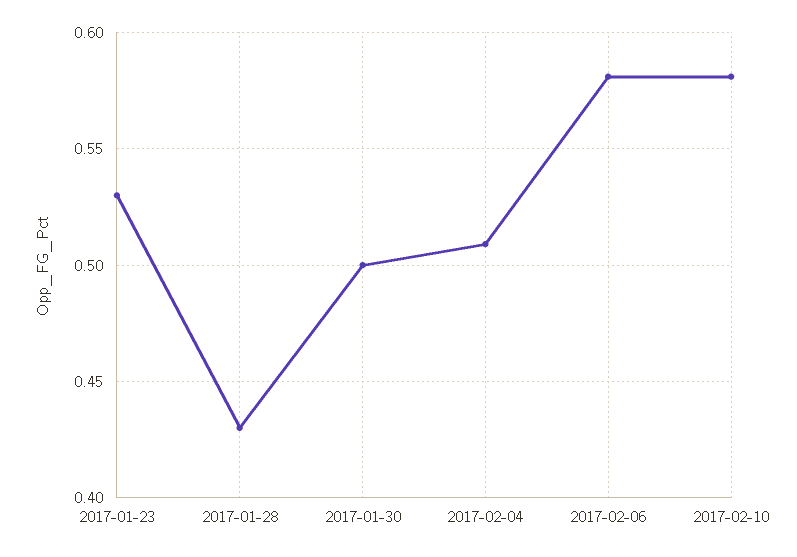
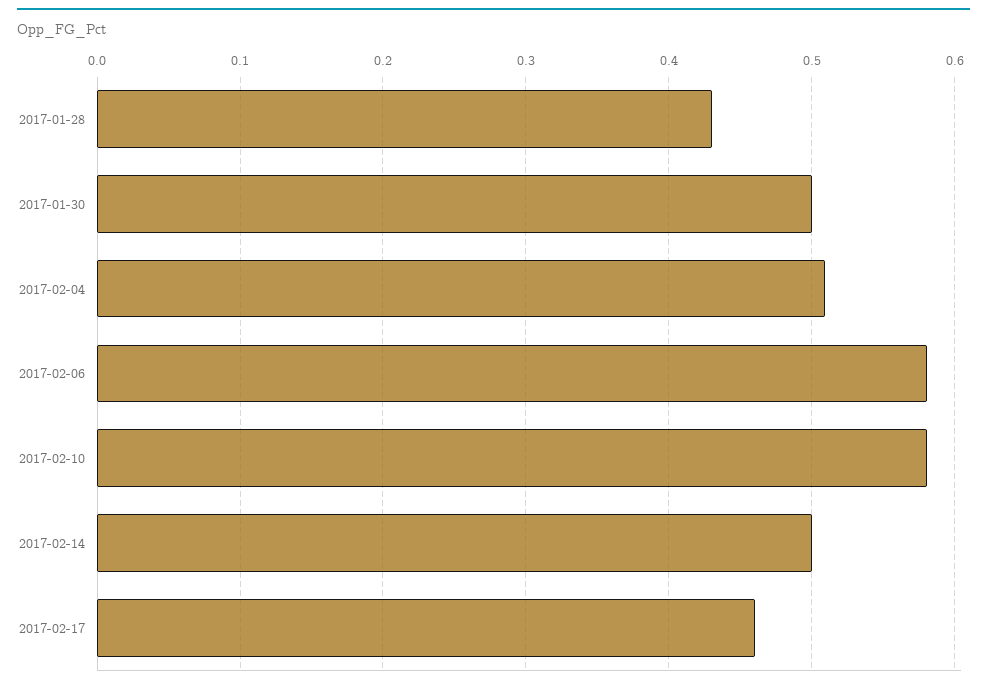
2017-01-23: 0.53 -> none
2017-02-14: none -> 0.5
2017-02-17: none -> 0.46

